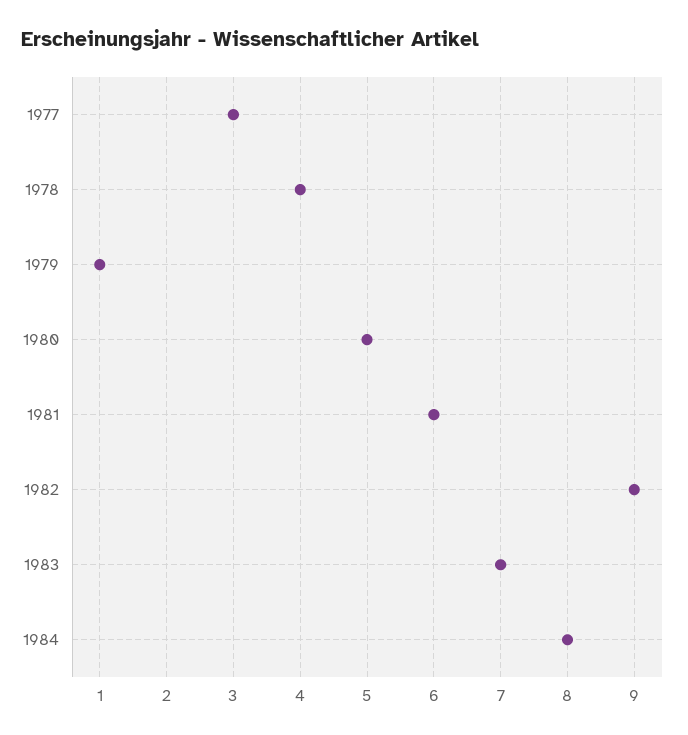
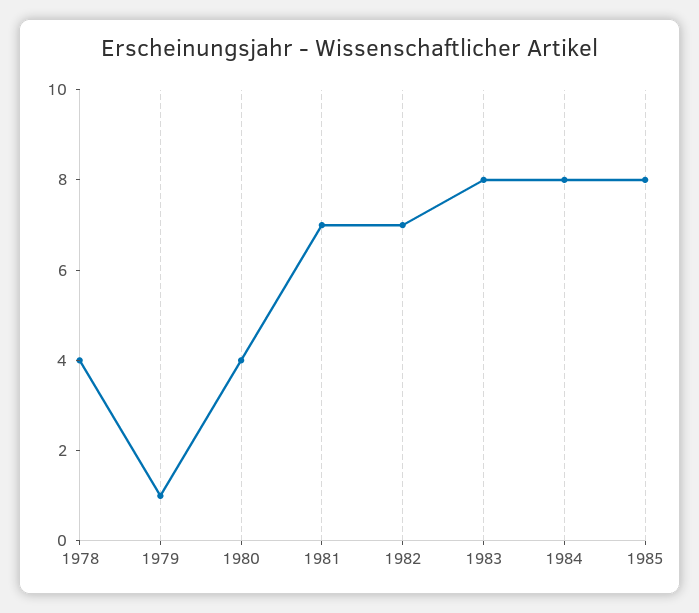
1977: 3 -> none
1980: 5 -> 4
1981: 6 -> 7
1982: 9 -> 7
1983: 7 -> 8
1985: none -> 8

